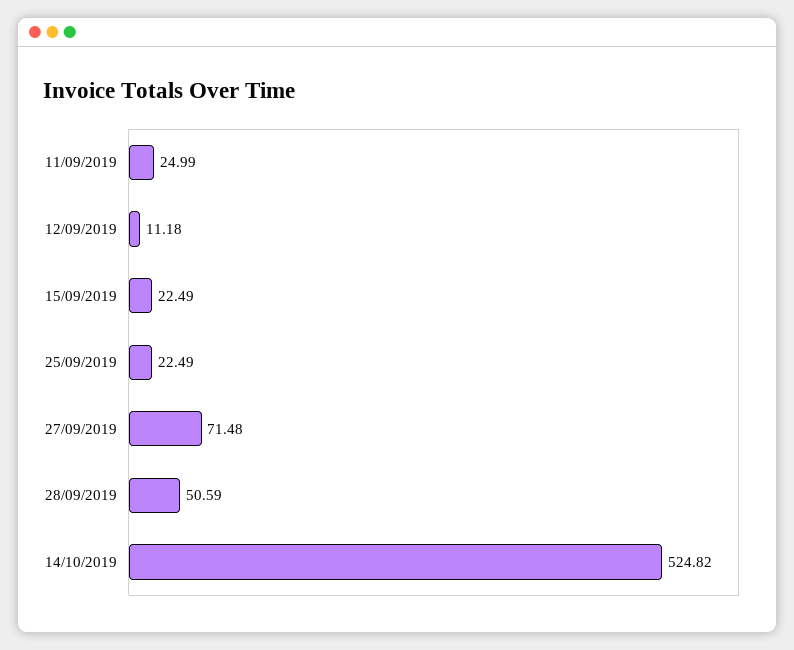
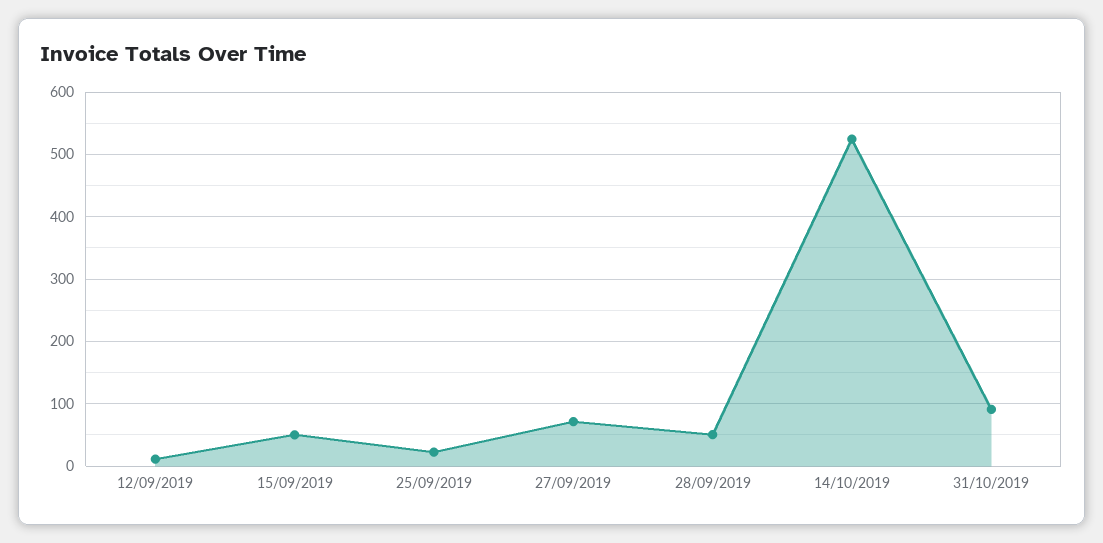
11/09/2019: 24.99 -> none
15/09/2019: 22.49 -> 50
31/10/2019: none -> 90

